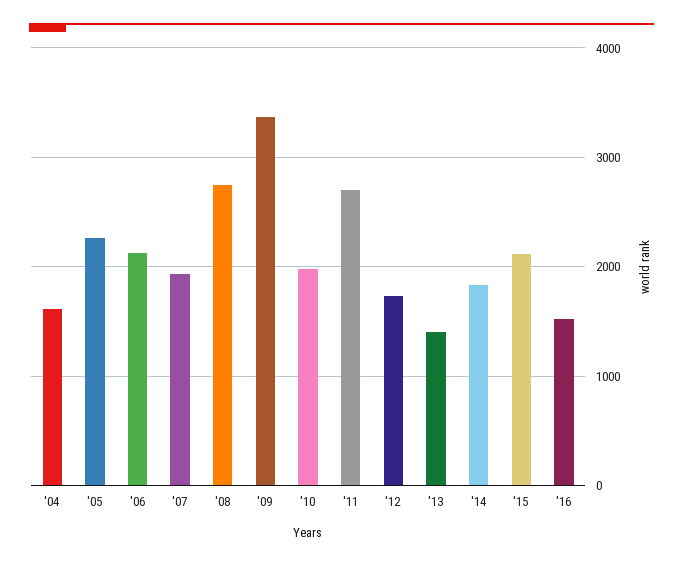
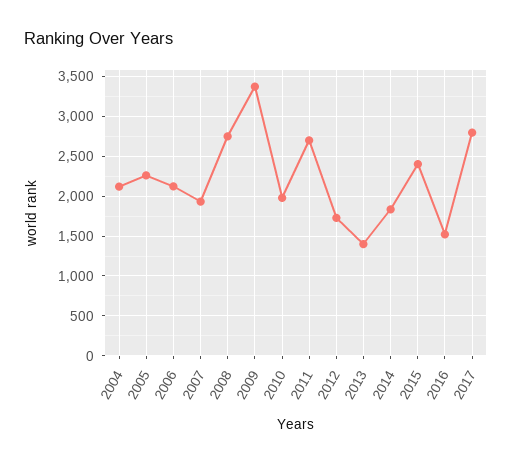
'04: 1600 -> 2100
'15: 2100 -> 2400
2017: none -> 2800

